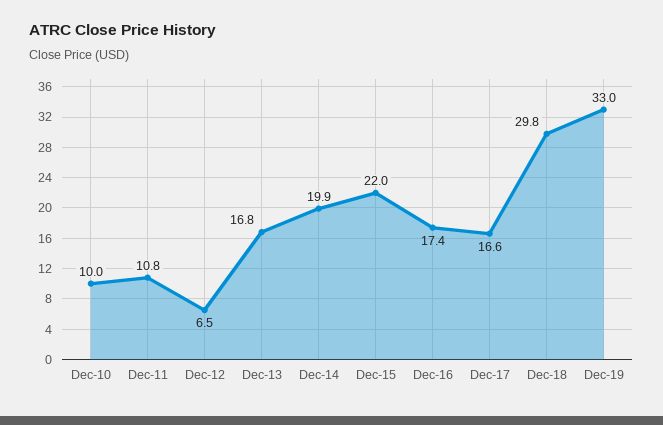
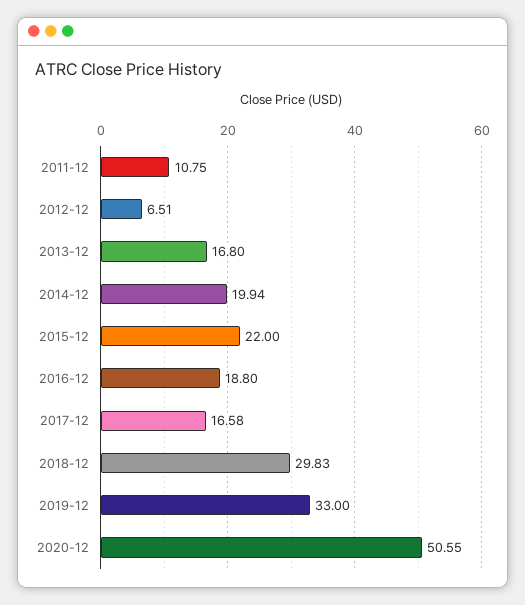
Dec-10: 10 -> none
Dec-16: 17.4 -> 18.8
2020-12: none -> 50.55

